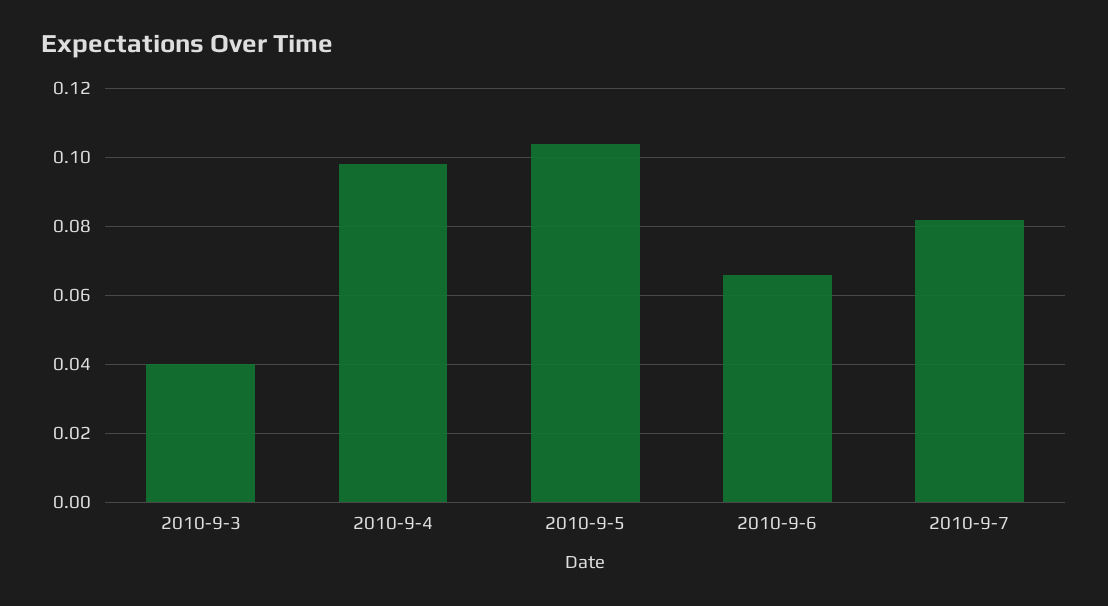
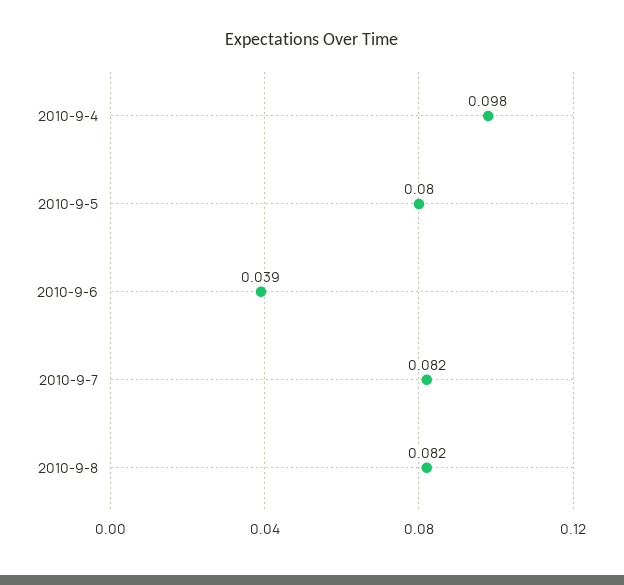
2010-9-3: 0.04 -> none
2010-9-5: 0.105 -> 0.08
2010-9-6: 0.065 -> 0.039
2010-9-8: none -> 0.082

